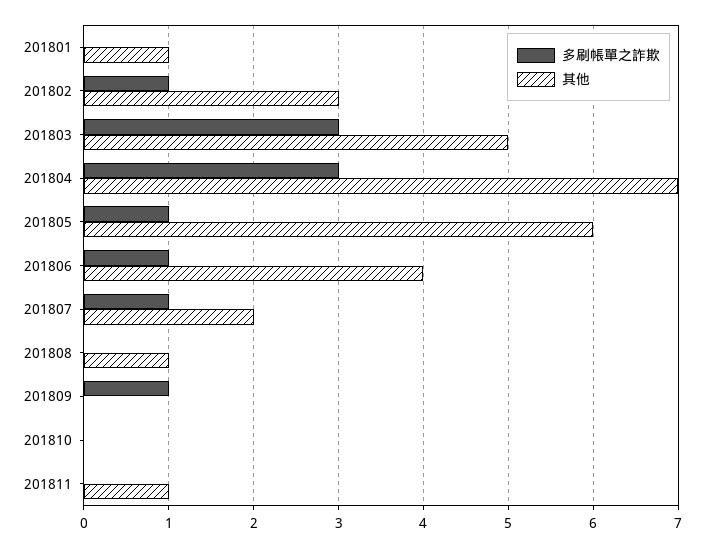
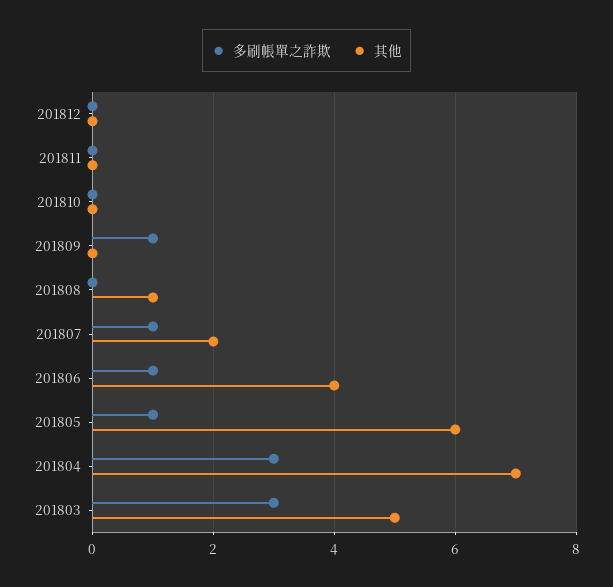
多刷帳單之詐欺, 201801: 0 -> none
其他, 201801: 1 -> none
多刷帳單之詐欺, 201802: 1 -> none
其他, 201802: 3 -> none
其他, 201811: 1 -> 0
多刷帳單之詐欺, 201812: none -> 0
其他, 201812: none -> 0

